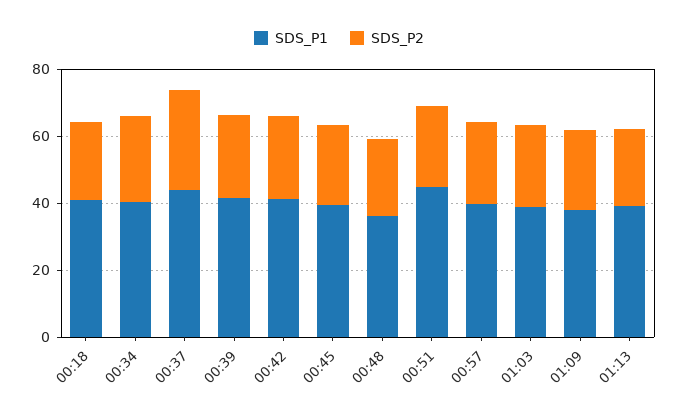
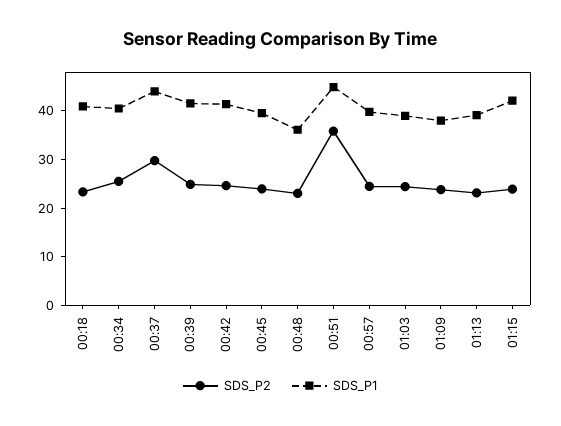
SDS_P2, 00:51: 25 -> 36
SDS_P2, 01:15: none -> 24
SDS_P1, 01:15: none -> 42

